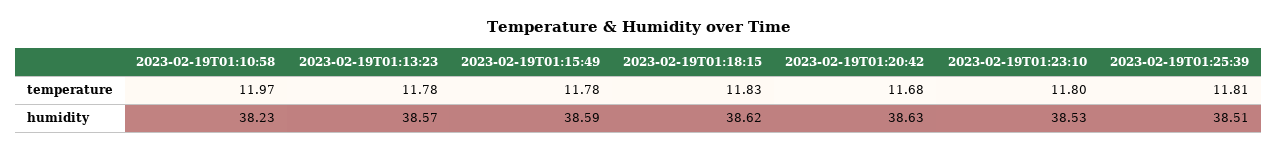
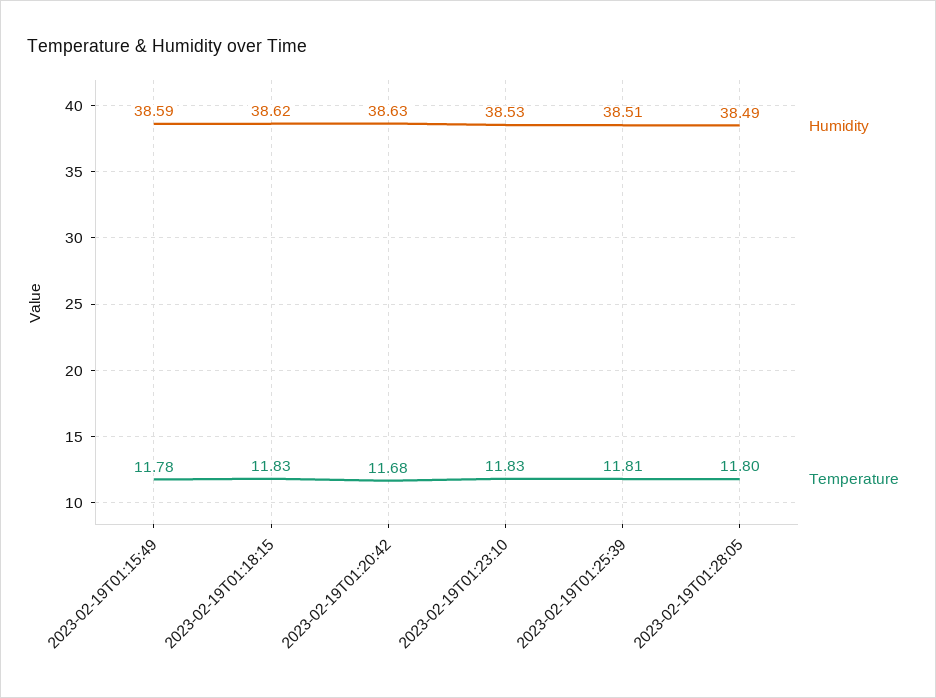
temperature, 2023-02-19T01:10:58: 11.97 -> none
temperature, 2023-02-19T01:13:23: 11.78 -> none
temperature, 2023-02-19T01:23:10: 11.8 -> 11.83
humidity, 2023-02-19T01:10:58: 38.23 -> none
humidity, 2023-02-19T01:13:23: 38.57 -> none
humidity, 2023-02-19T01:28:05: none -> 38.49
temperature, 2023-02-19T01:28:05: none -> 11.8

